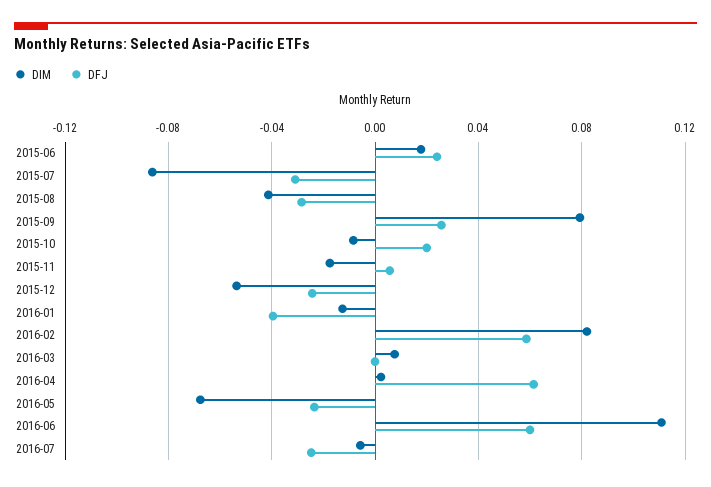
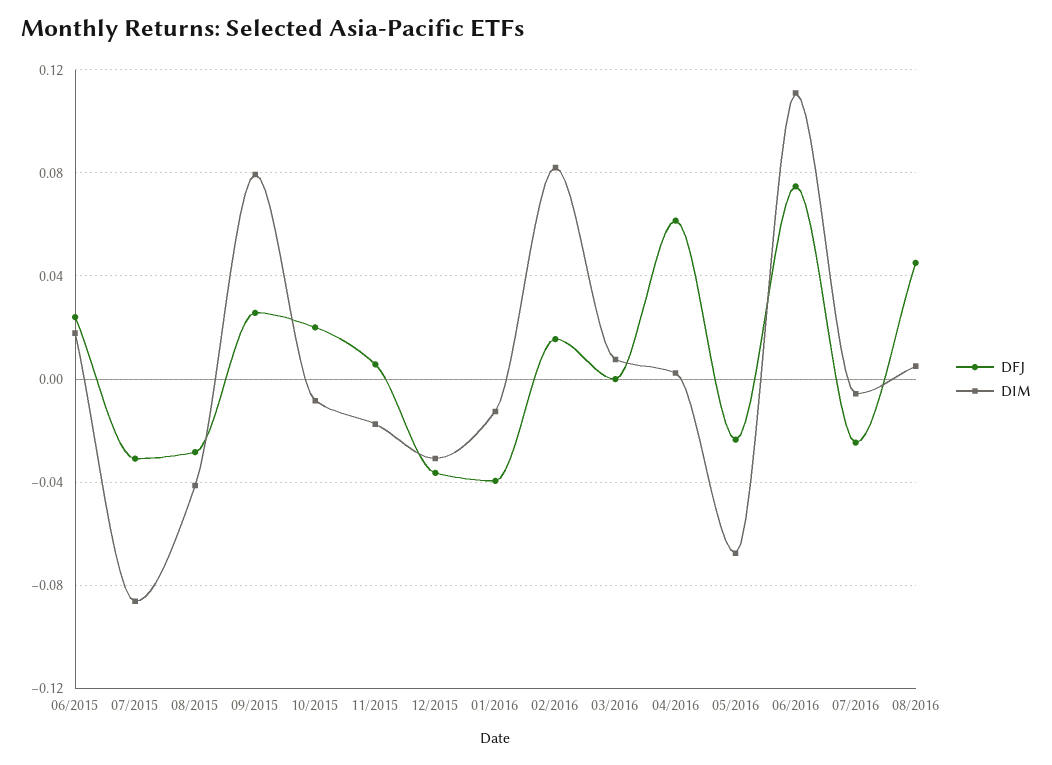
DIM, 2015-12: -0.055 -> -0.03
DFJ, 2015-12: -0.025 -> -0.035
DFJ, 2016-02: 0.06 -> 0.015
DFJ, 2016-06: 0.06 -> 0.075
DFJ, 08/2016: none -> 0.045
DIM, 08/2016: none -> 0.005

